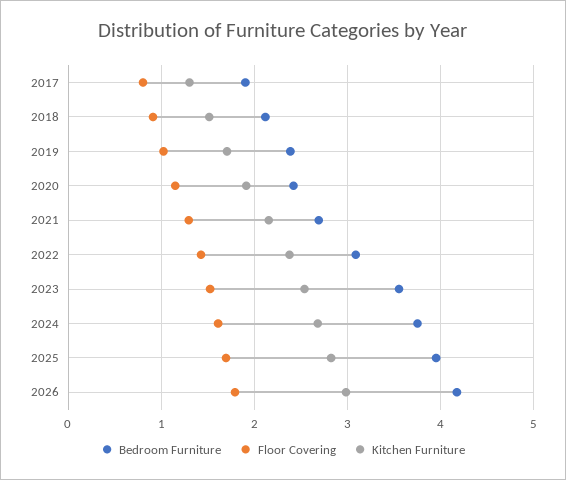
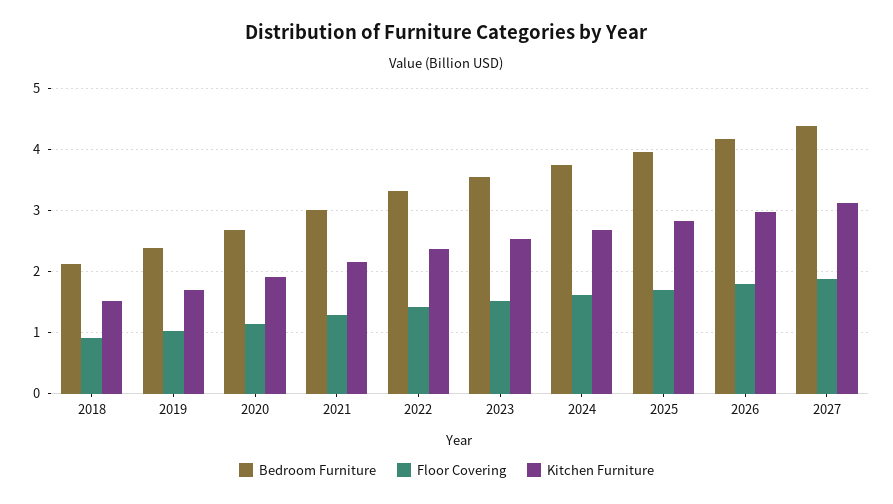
Bedroom Furniture, 2017: 1.9 -> none
Floor Covering, 2017: 0.8 -> none
Kitchen Furniture, 2017: 1.3 -> none
Bedroom Furniture, 2020: 2.4 -> 2.7
Bedroom Furniture, 2021: 2.7 -> 3
Bedroom Furniture, 2022: 3.1 -> 3.3
Bedroom Furniture, 2027: none -> 4.4
Floor Covering, 2027: none -> 1.9
Kitchen Furniture, 2027: none -> 3.1

